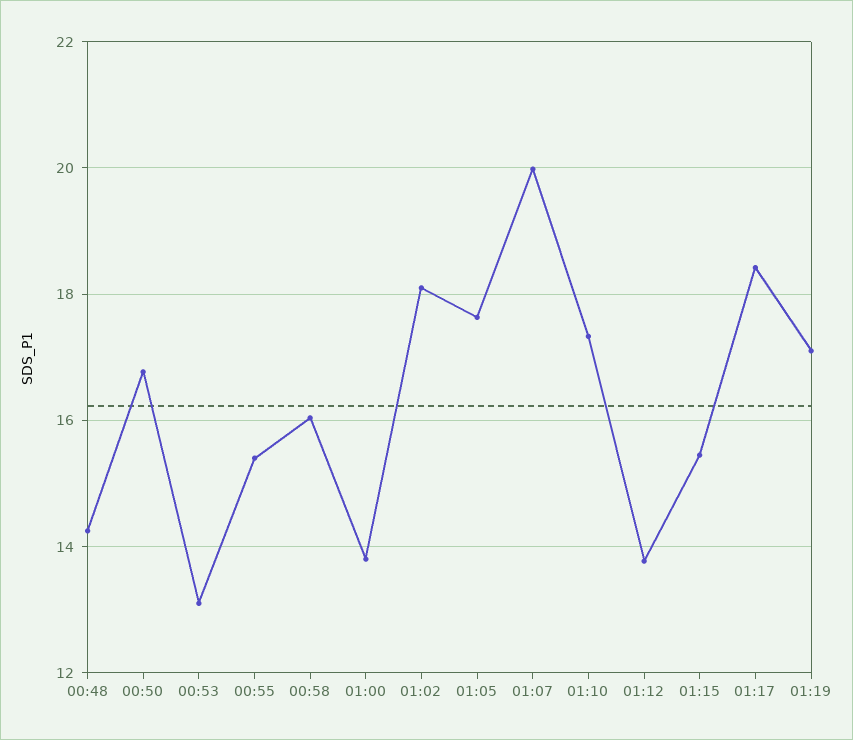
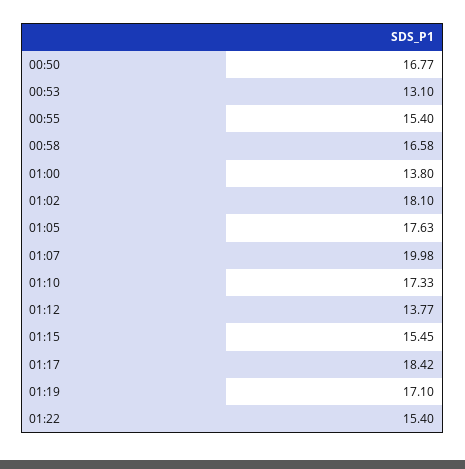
00:48: 14.2 -> none
00:58: 16 -> 16.58
01:22: none -> 15.4

